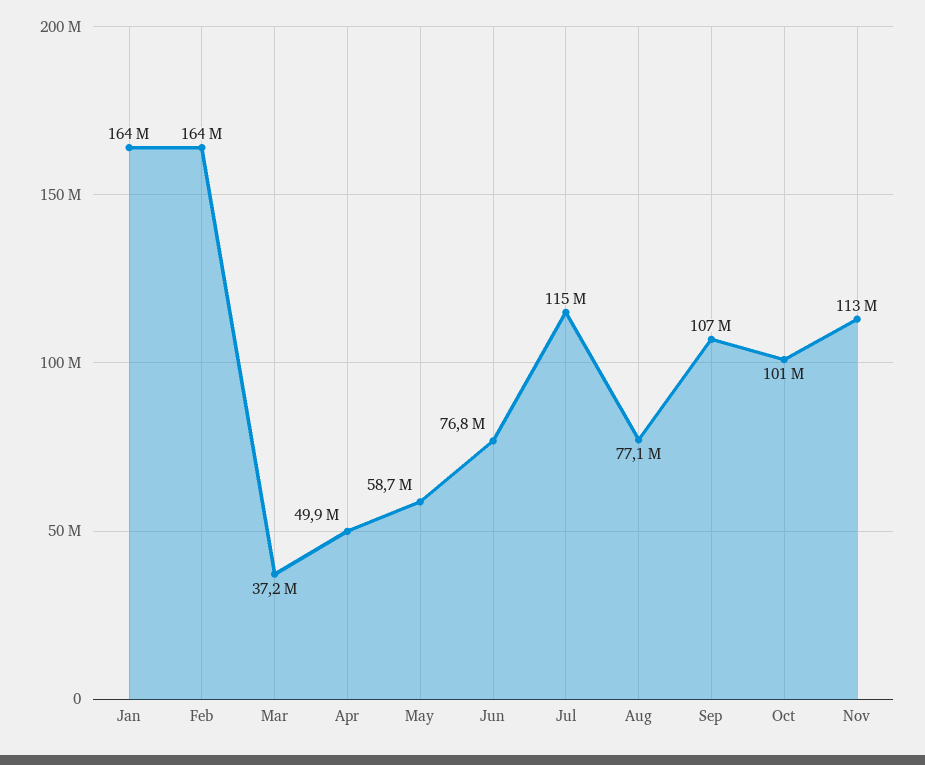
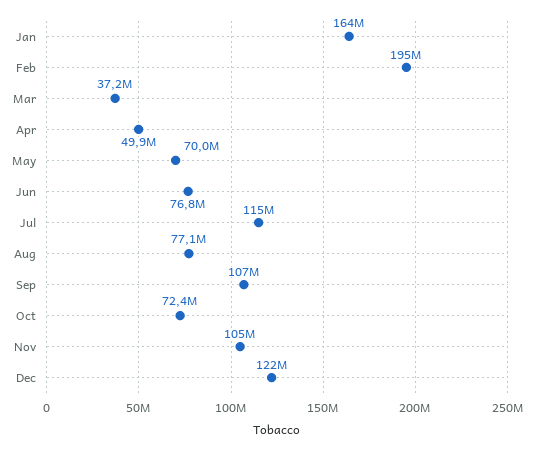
Feb: 164000000 -> 195000000
May: 58700000 -> 70000000
Oct: 101000000 -> 72400000
Nov: 113000000 -> 105000000
Dec: none -> 122000000

